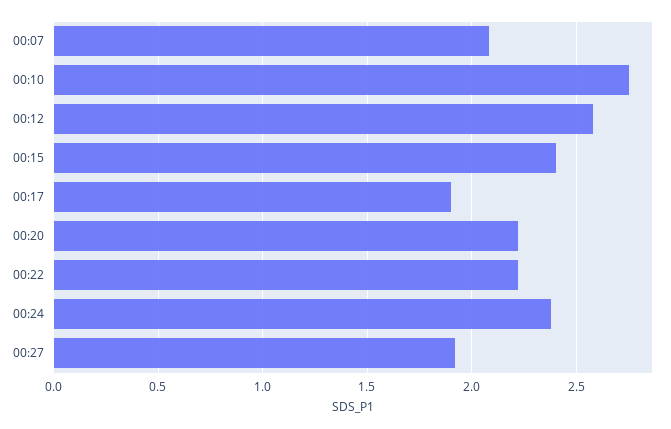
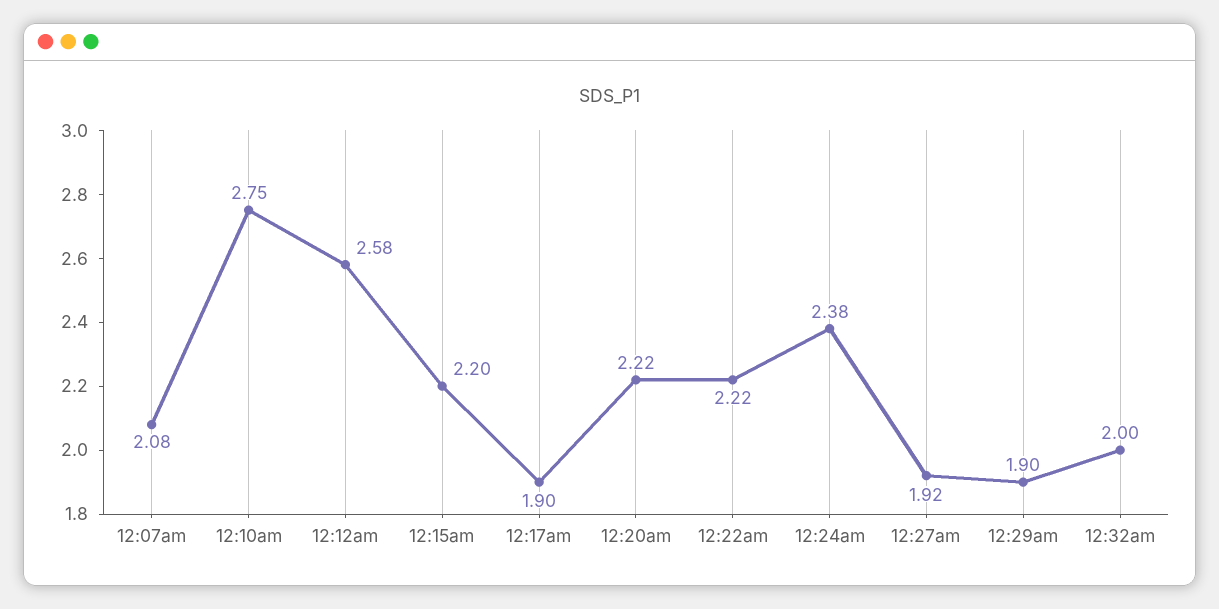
00:15: 2.4 -> 2.2
12:29am: none -> 1.9
12:32am: none -> 2

